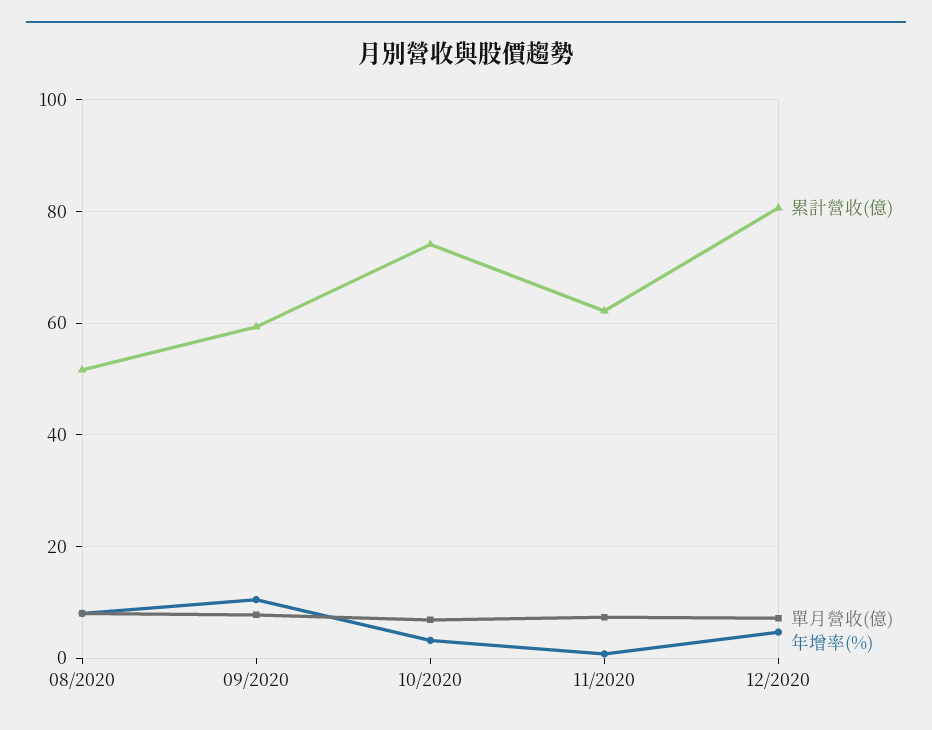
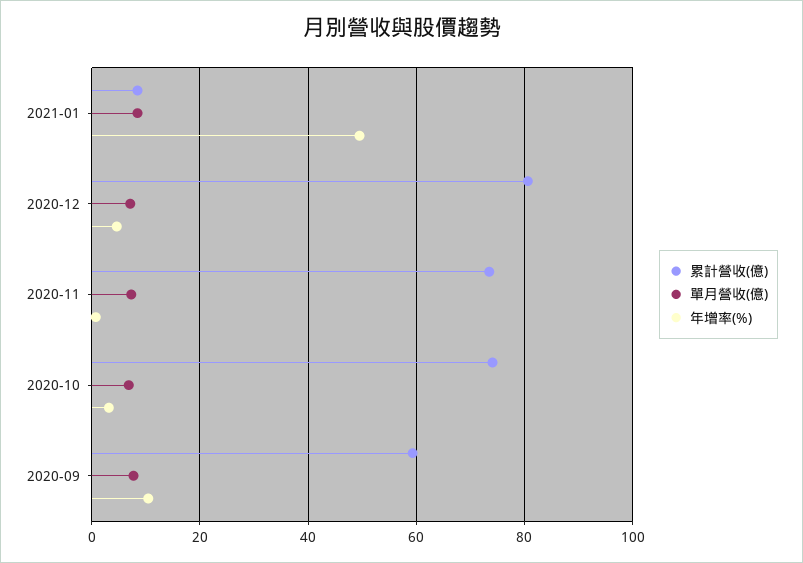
累計營收(億), 08/2020: 52 -> none
單月營收(億), 08/2020: 8 -> none
年增率(%), 08/2020: 8 -> none
累計營收(億), 11/2020: 62 -> 74
累計營收(億), 2021-01: none -> 8
單月營收(億), 2021-01: none -> 8
年增率(%), 2021-01: none -> 50

